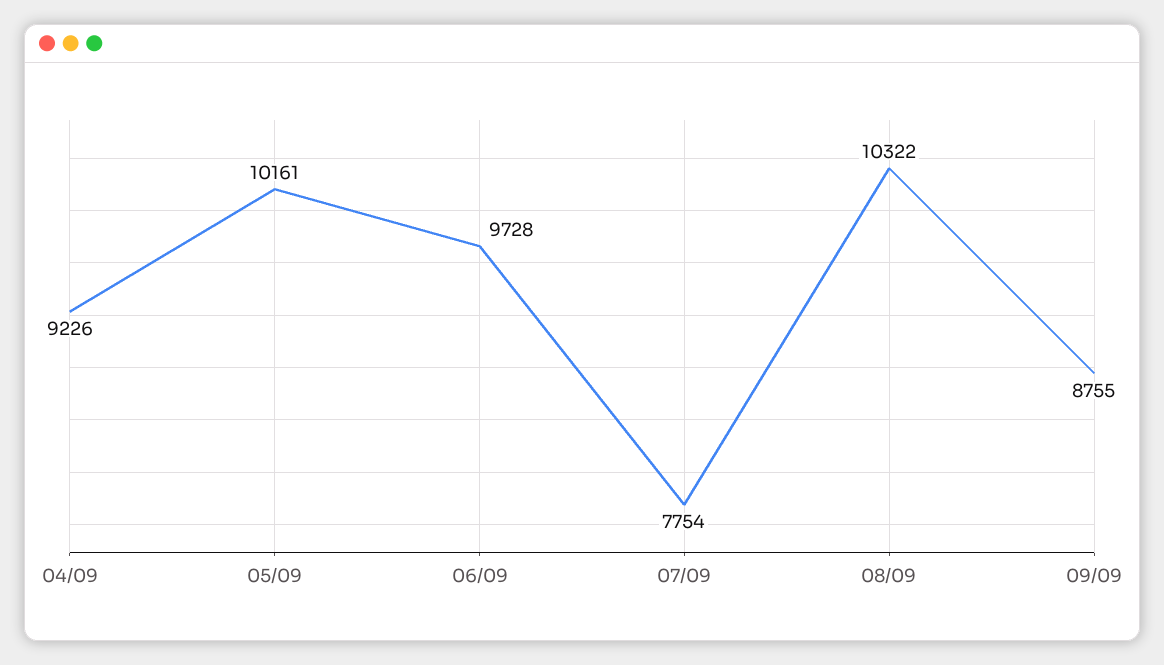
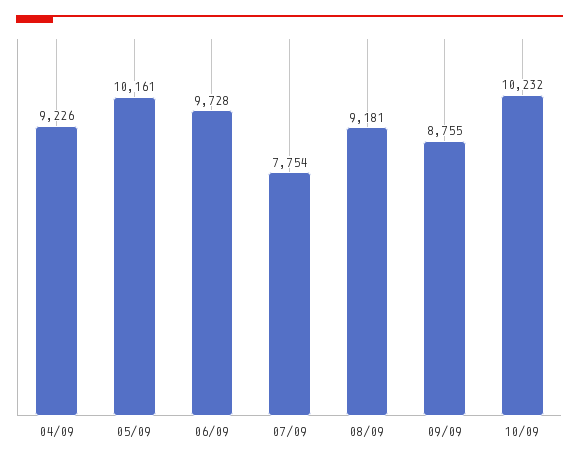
08/09: 10322 -> 9181
10/09: none -> 10232

